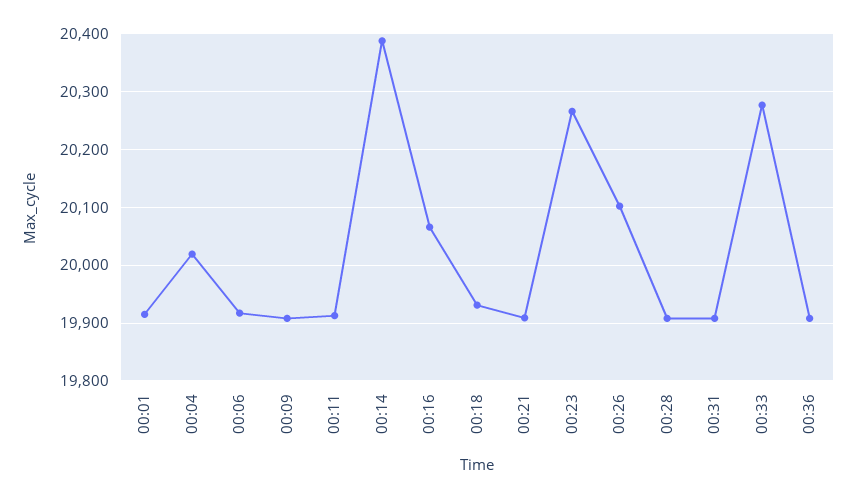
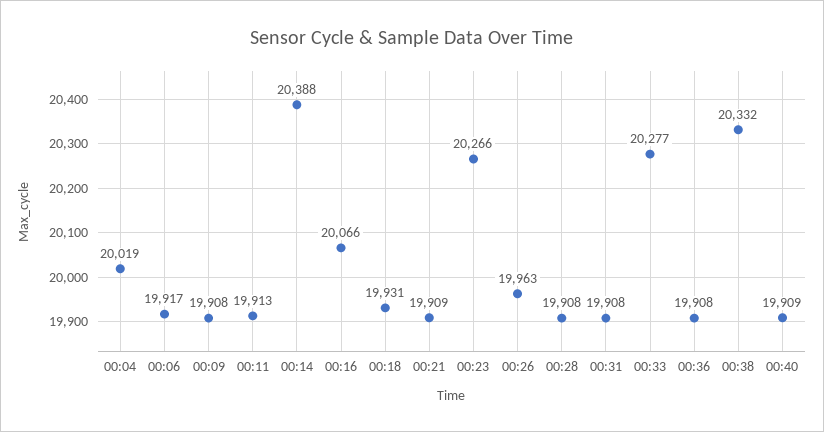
00:01: 19920 -> none
00:26: 20100 -> 19963
00:38: none -> 20332
00:40: none -> 19909

